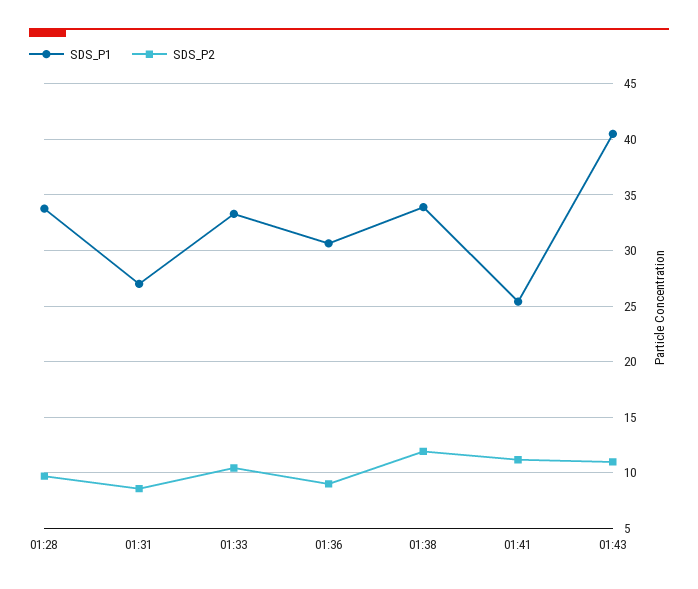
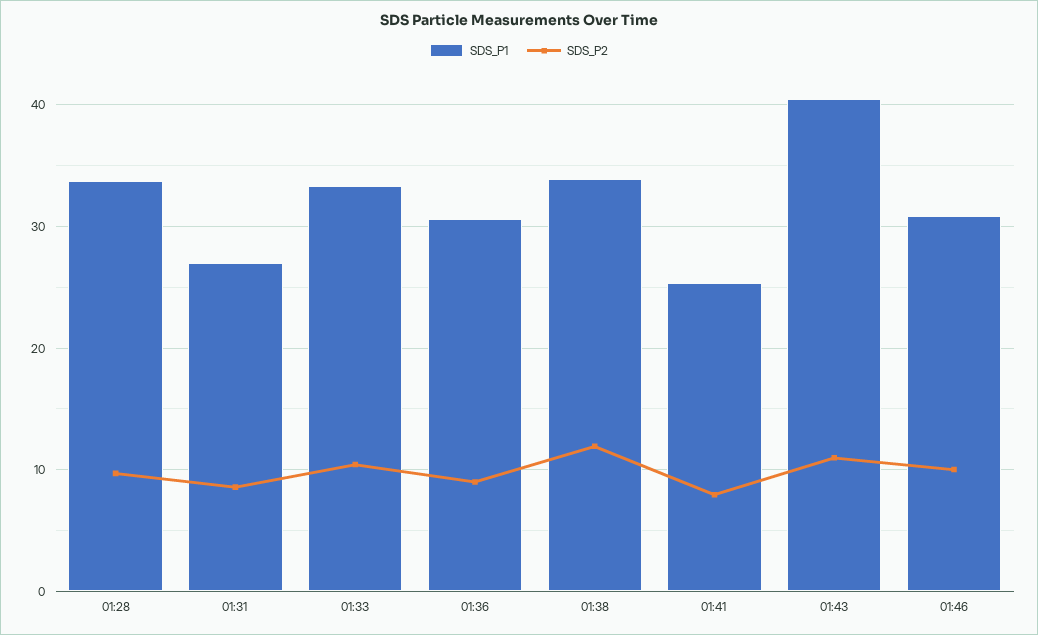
SDS_P2, 01:41: 11 -> 8
SDS_P1, 01:46: none -> 31
SDS_P2, 01:46: none -> 10

